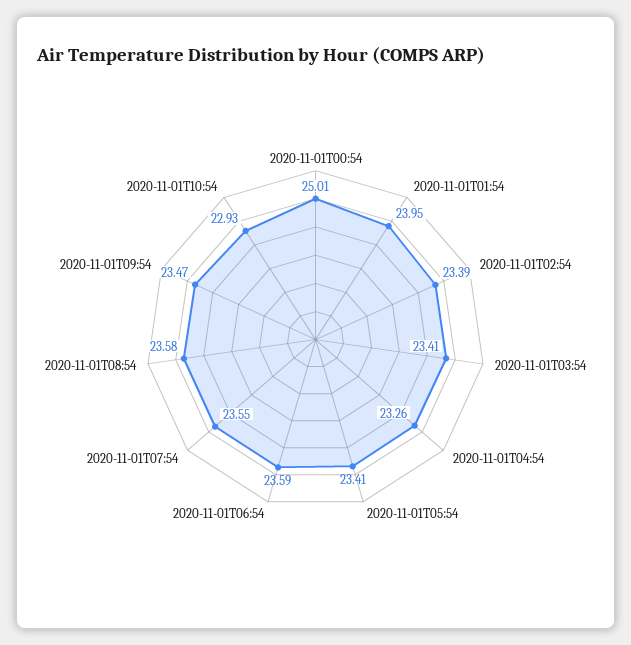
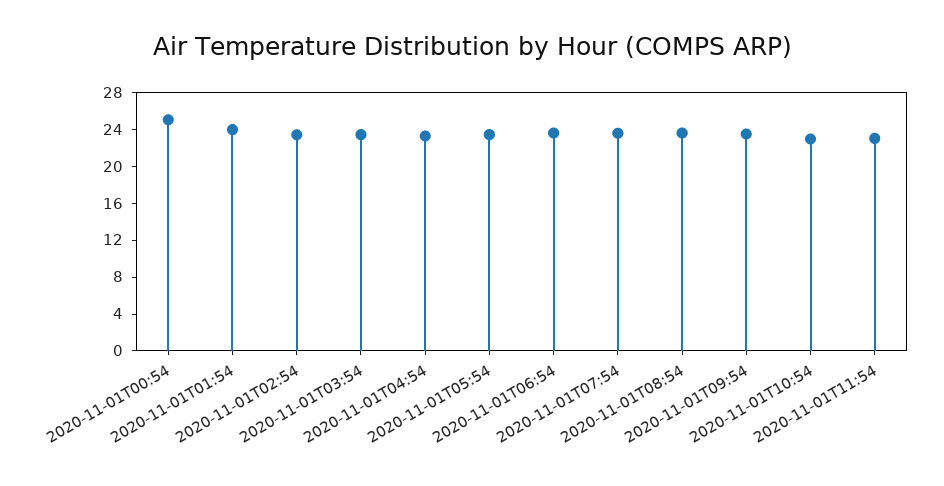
2020-11-01T11:54: none -> 23

